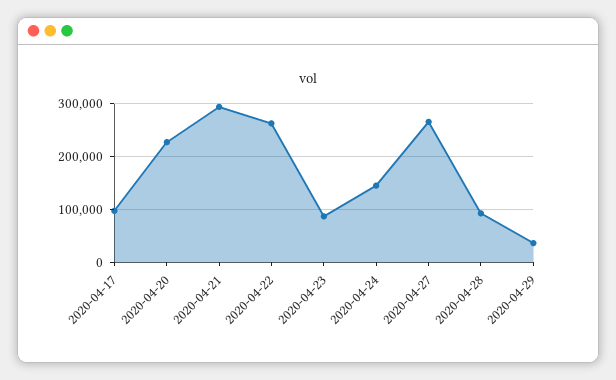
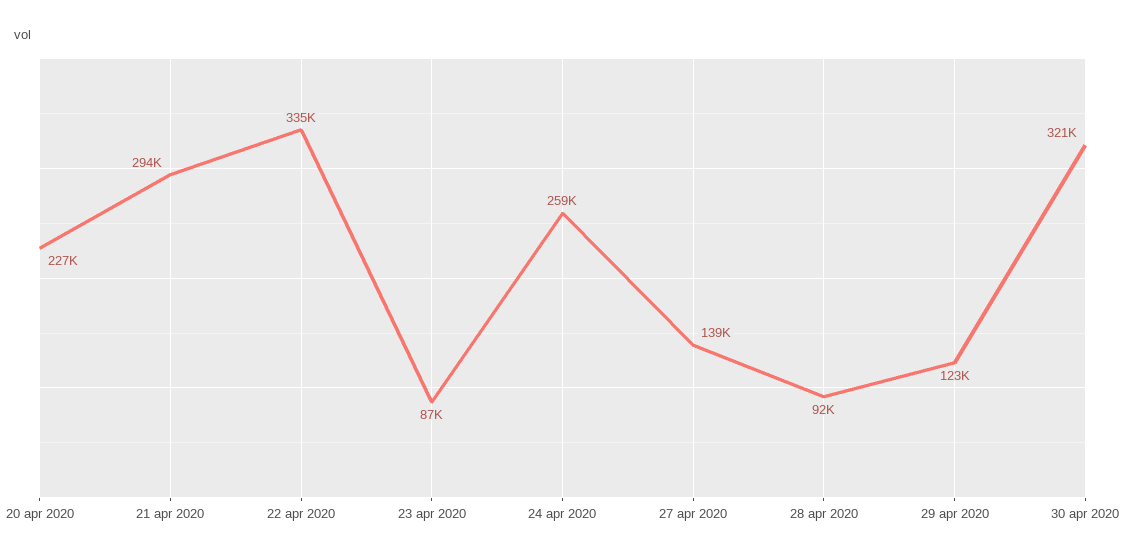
2020-04-17: 100000 -> none
2020-04-22: 260000 -> 335000
2020-04-24: 140000 -> 259000
2020-04-27: 260000 -> 139000
2020-04-29: 40000 -> 123000
30 apr 2020: none -> 321000

